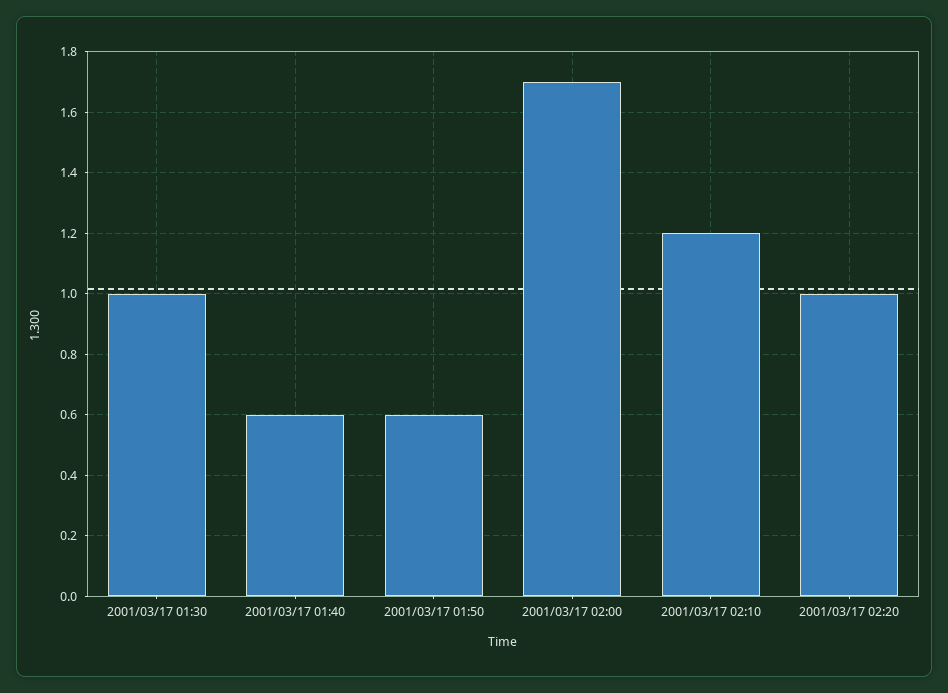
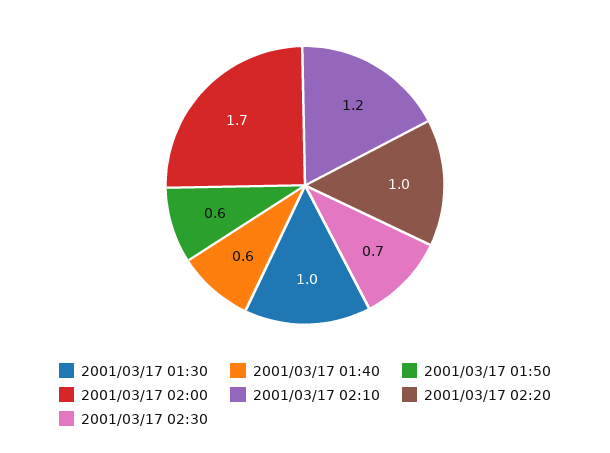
2001/03/17 02:30: none -> 0.7

